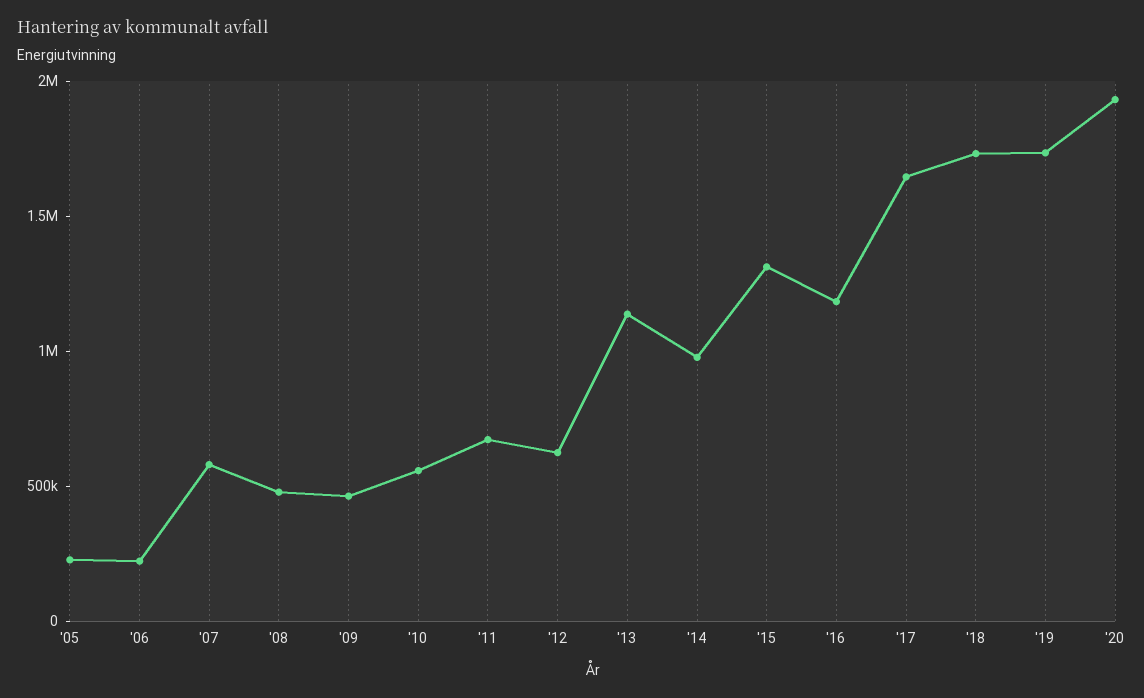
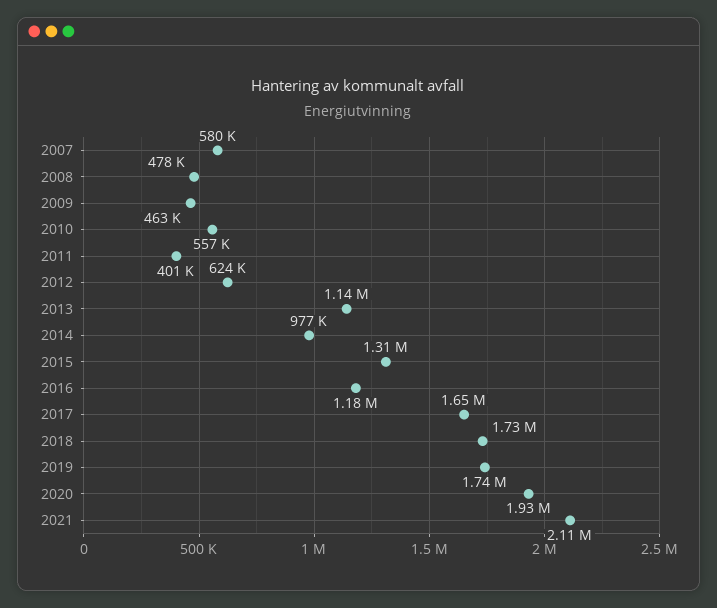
'05: 200000 -> none
'06: 200000 -> none
'11: 700000 -> 401000
2021: none -> 2110000

